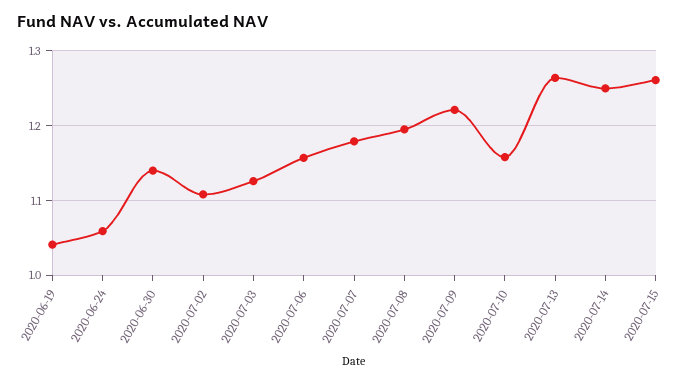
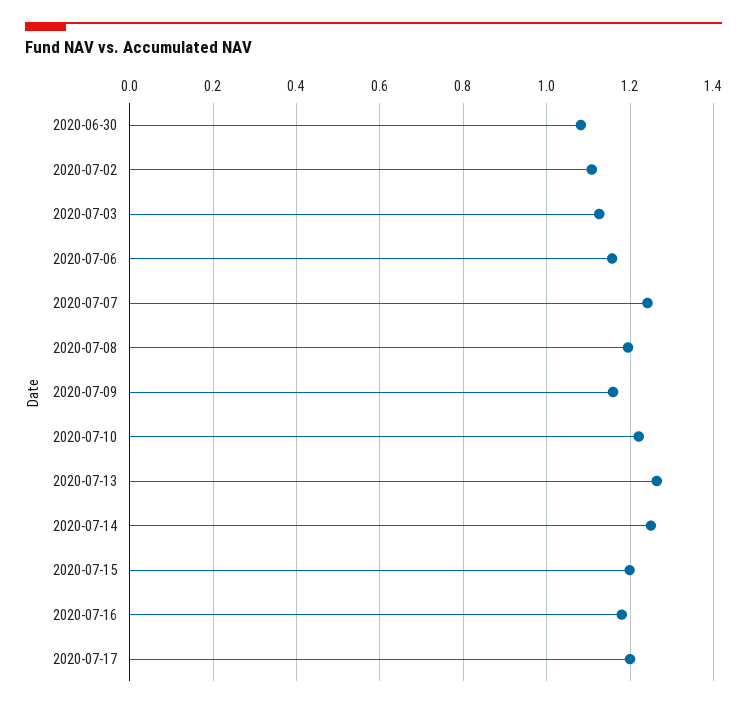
2020-06-19: 1.04 -> none
2020-06-24: 1.06 -> none
2020-06-30: 1.14 -> 1.08
2020-07-07: 1.18 -> 1.24
2020-07-09: 1.22 -> 1.16
2020-07-10: 1.16 -> 1.22
2020-07-15: 1.26 -> 1.2
2020-07-16: none -> 1.18
2020-07-17: none -> 1.2

